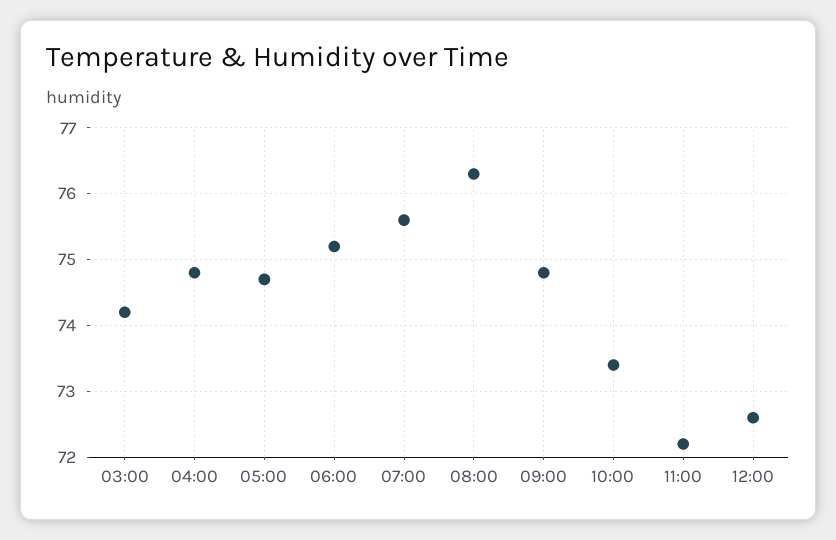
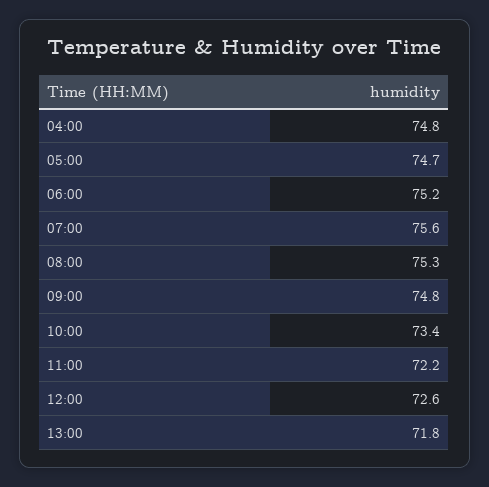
03:00: 74.2 -> none
08:00: 76.3 -> 75.3
13:00: none -> 71.8

